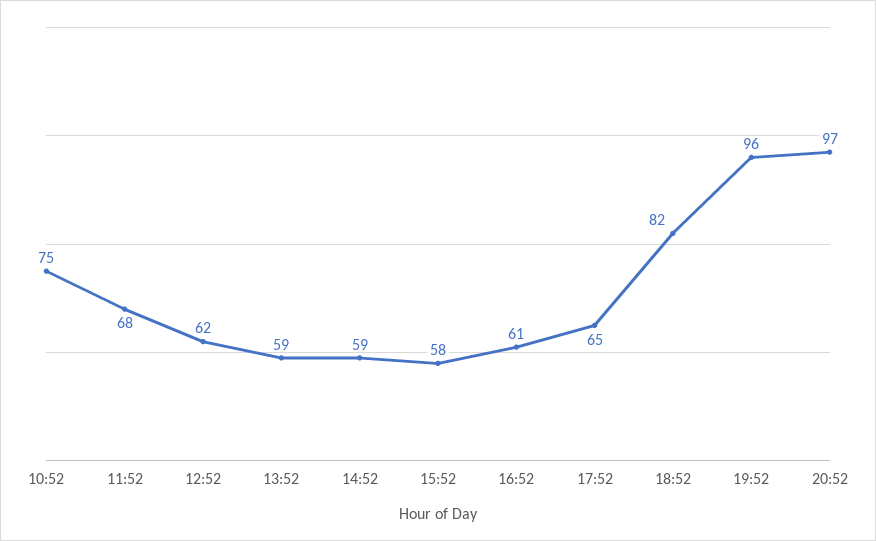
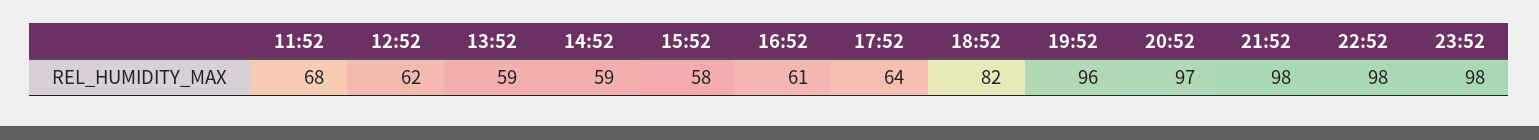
10:52: 75 -> none
17:52: 65 -> 64
21:52: none -> 98
22:52: none -> 98
23:52: none -> 98

